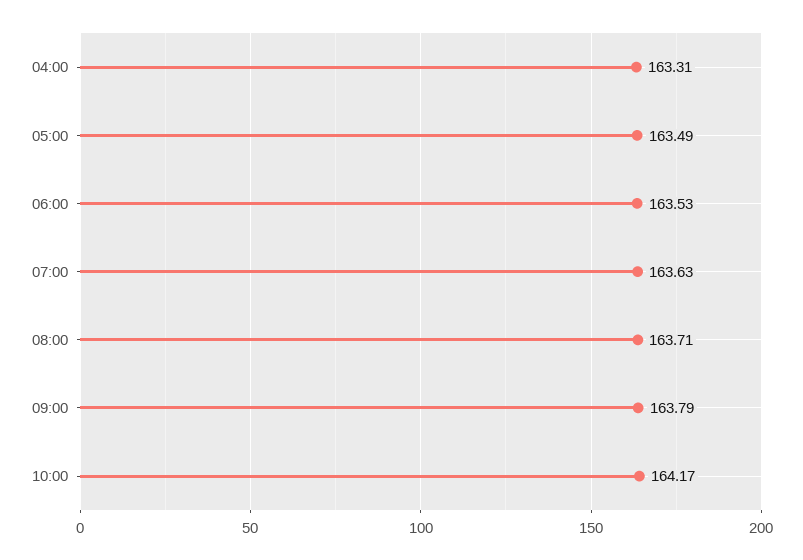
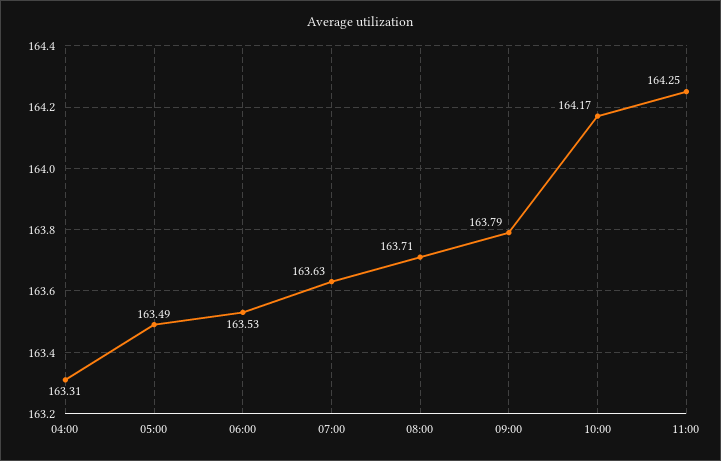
11:00: none -> 164.25

